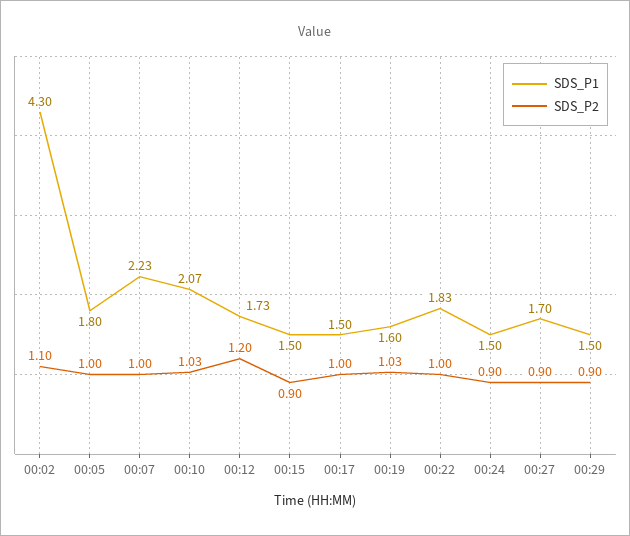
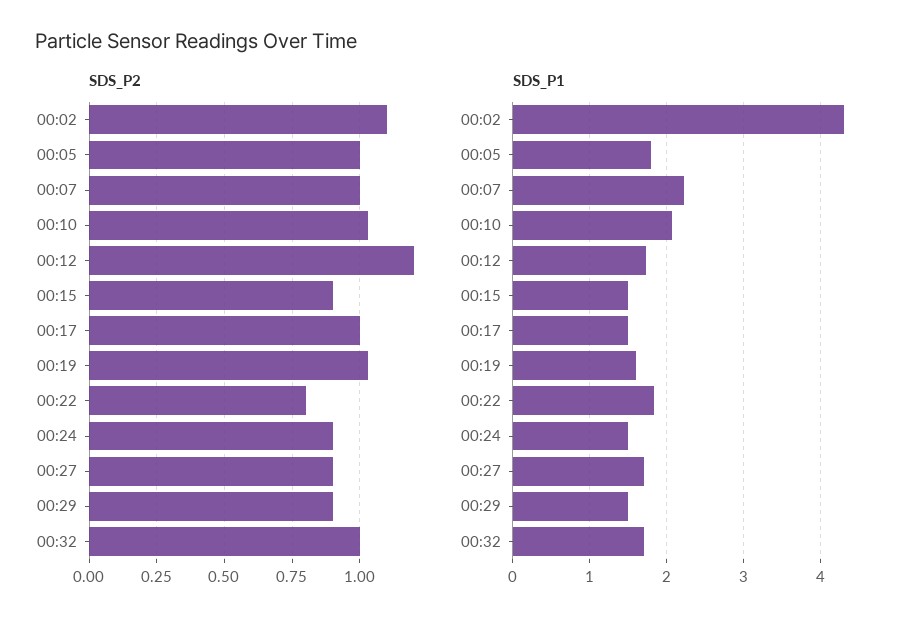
SDS_P2, 00:22: 1 -> 0.8
SDS_P2, 00:32: none -> 1
SDS_P1, 00:32: none -> 1.7

